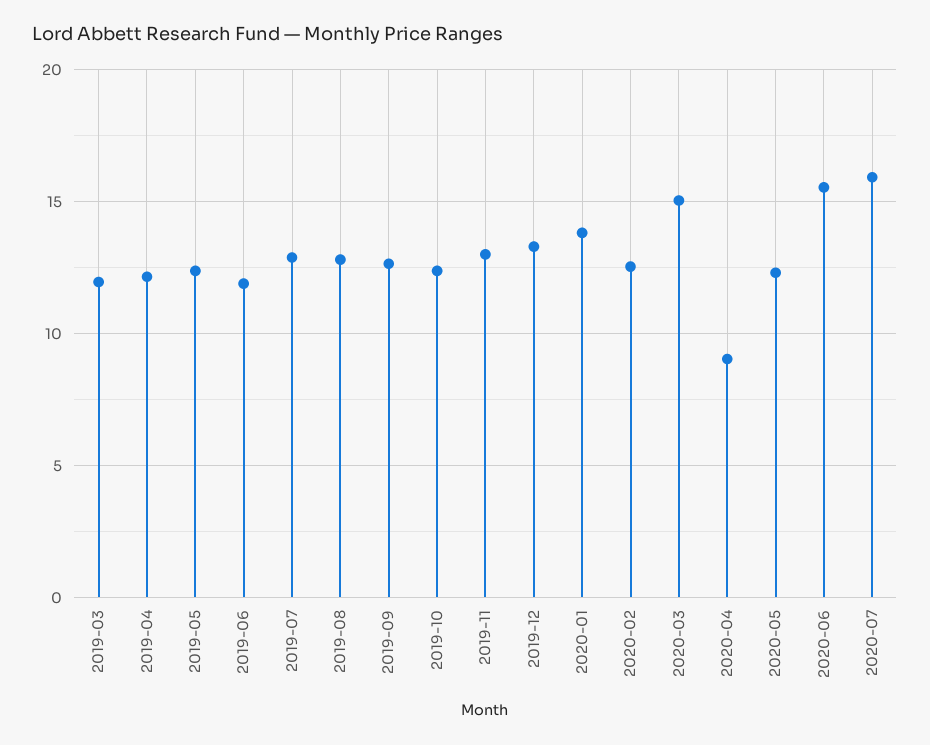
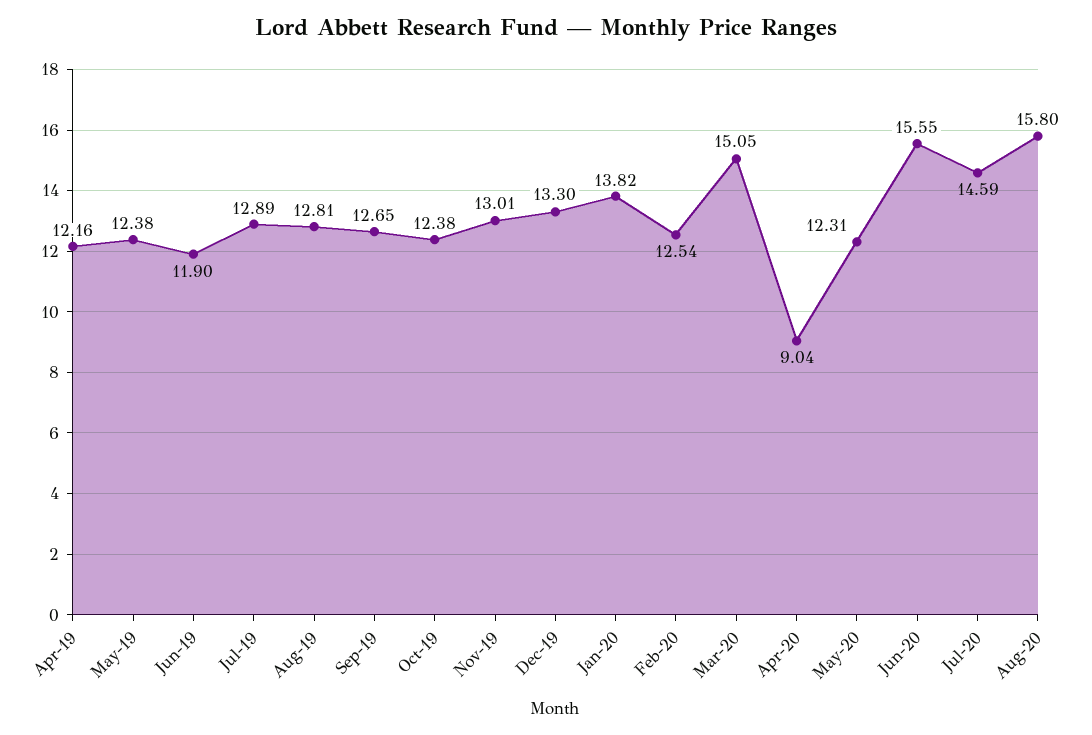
2019-03: 12 -> none
2020-07: 16 -> 14.59
Aug-20: none -> 15.8

